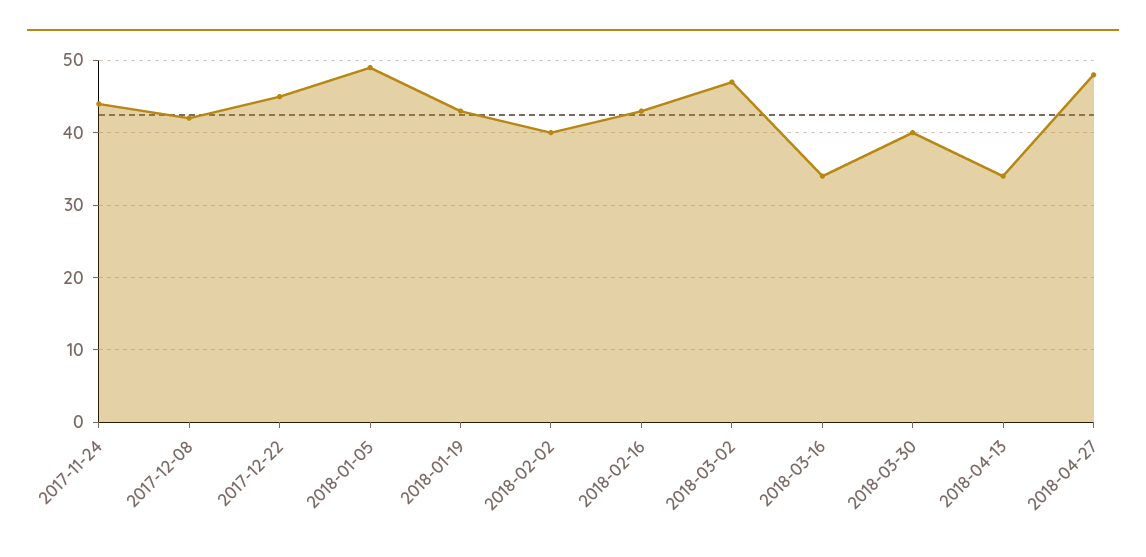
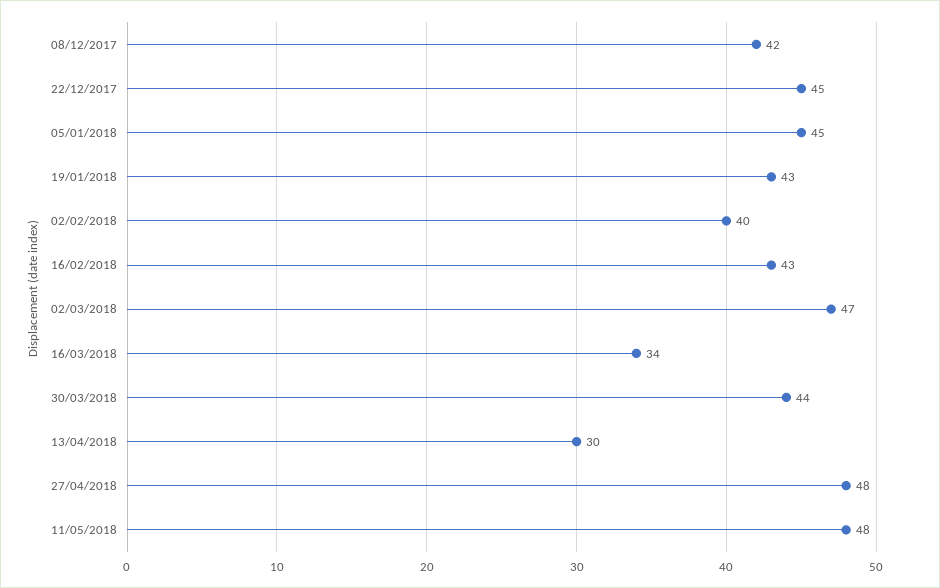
2017-11-24: 44 -> none
2018-01-05: 49 -> 45
2018-03-30: 40 -> 44
2018-04-13: 34 -> 30
11/05/2018: none -> 48

